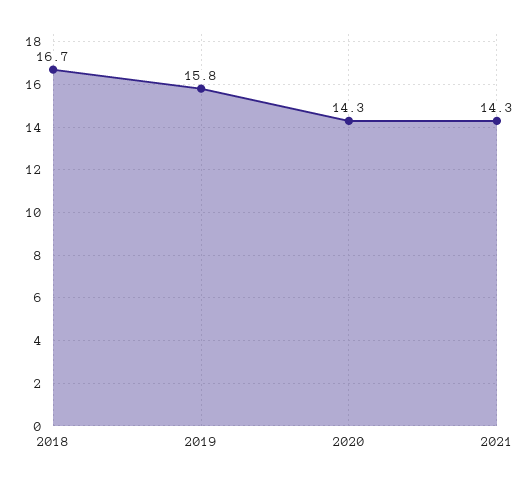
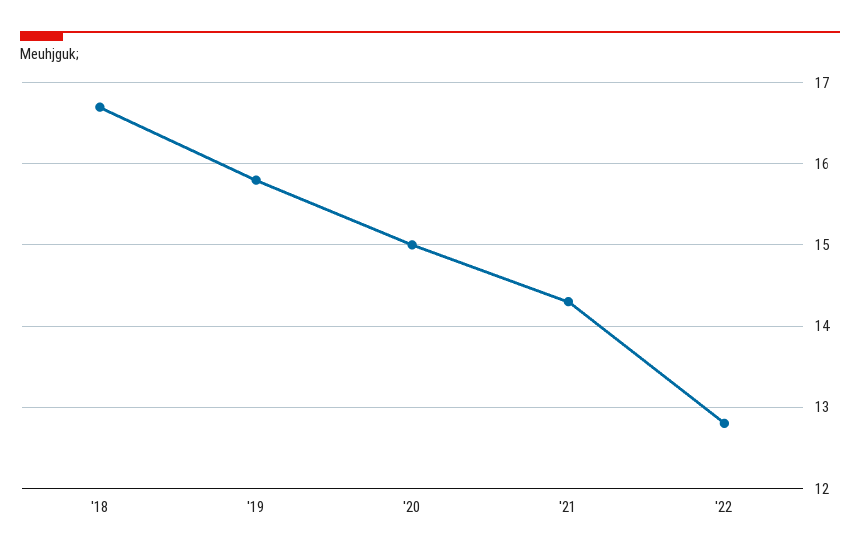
2020: 14.3 -> 15
'22: none -> 12.8

